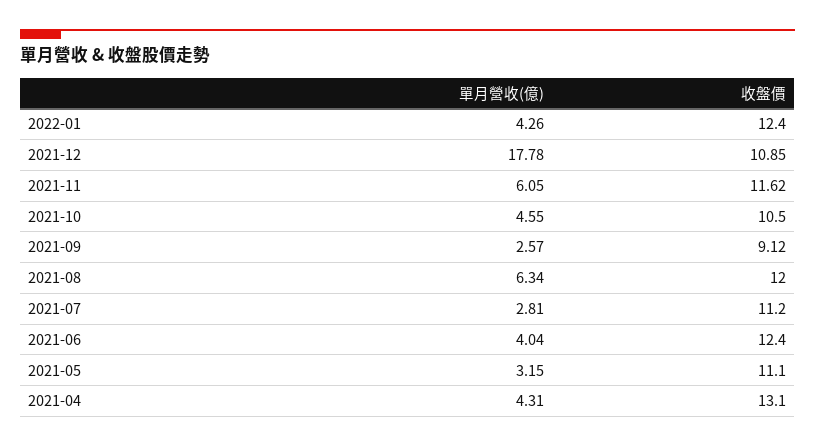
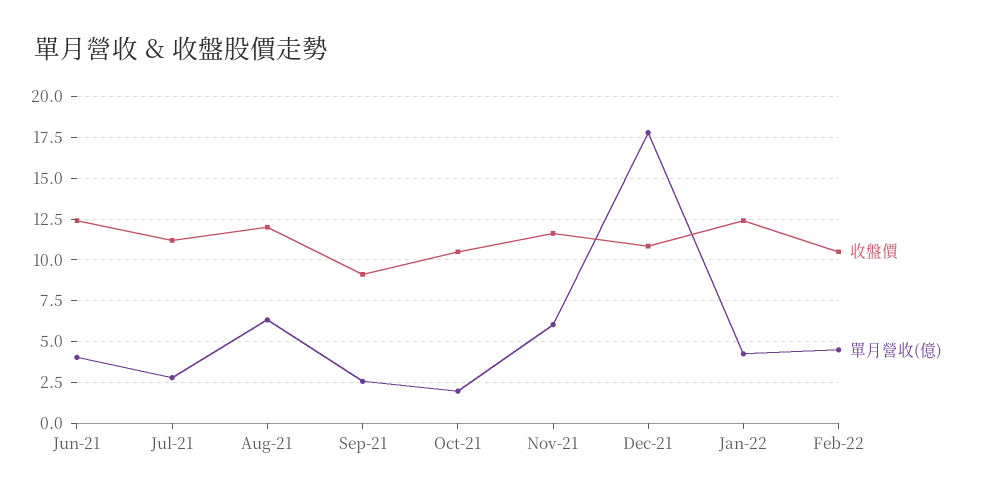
單月營收(億), 2021-10: 4.55 -> 2
單月營收(億), 2021-05: 3.15 -> none
收盤價, 2021-05: 11.1 -> none
單月營收(億), 2021-04: 4.31 -> none
收盤價, 2021-04: 13.1 -> none
收盤價, Feb-22: none -> 10.5
單月營收(億), Feb-22: none -> 4.5

